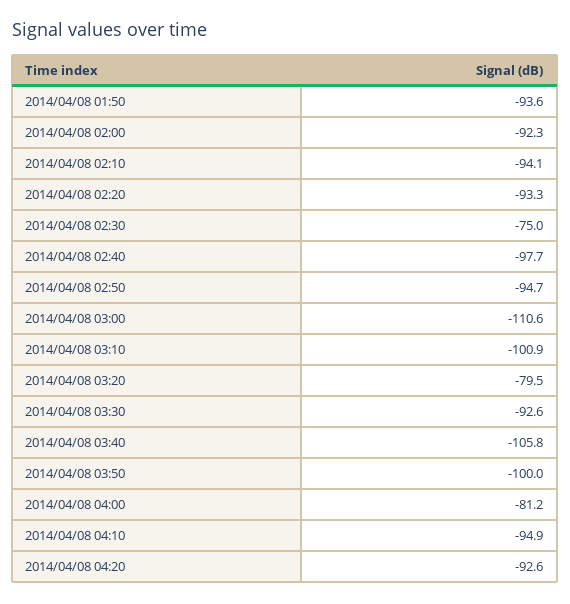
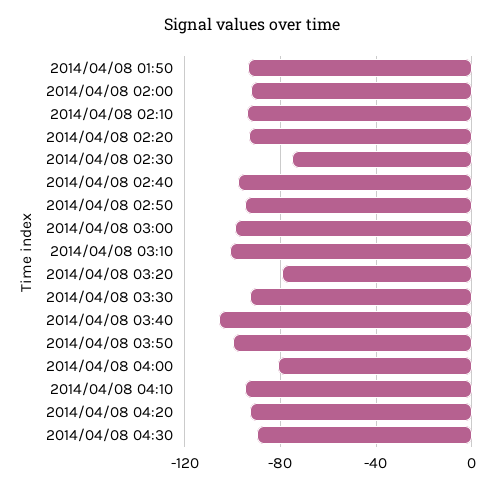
2014/04/08 03:00: -110.6 -> -100
2014/04/08 04:30: none -> -90

